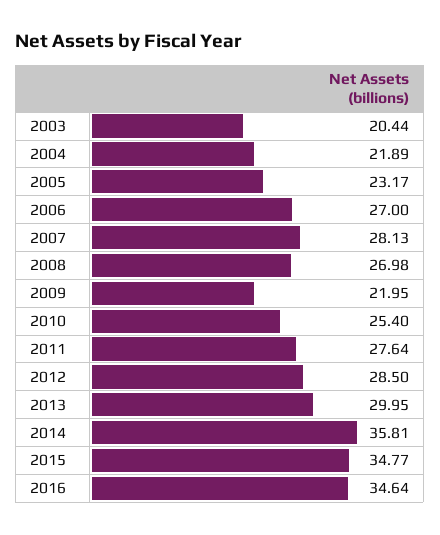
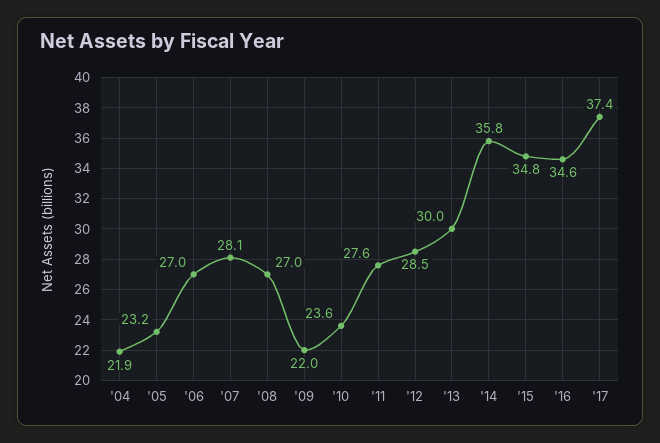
2003: 20.44 -> none
2010: 25.4 -> 23.6
'17: none -> 37.4

